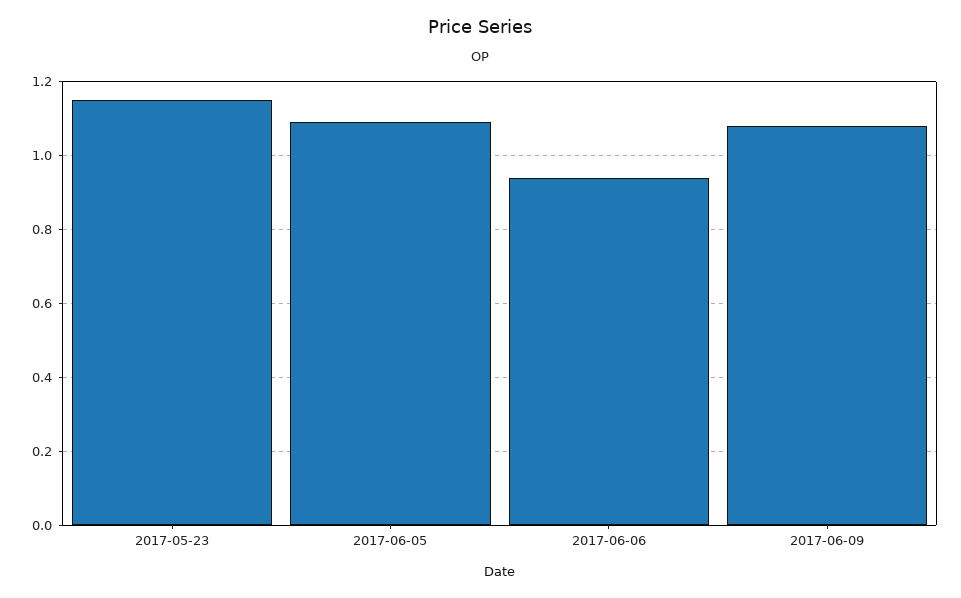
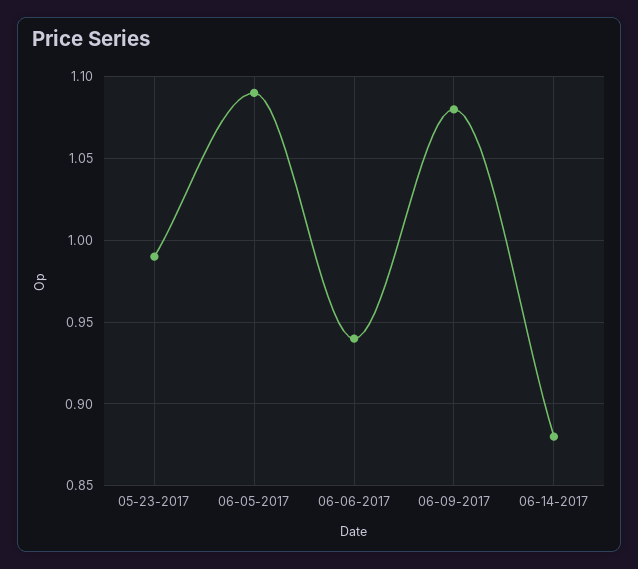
2017-05-23: 1.15 -> 0.99
06-14-2017: none -> 0.88

